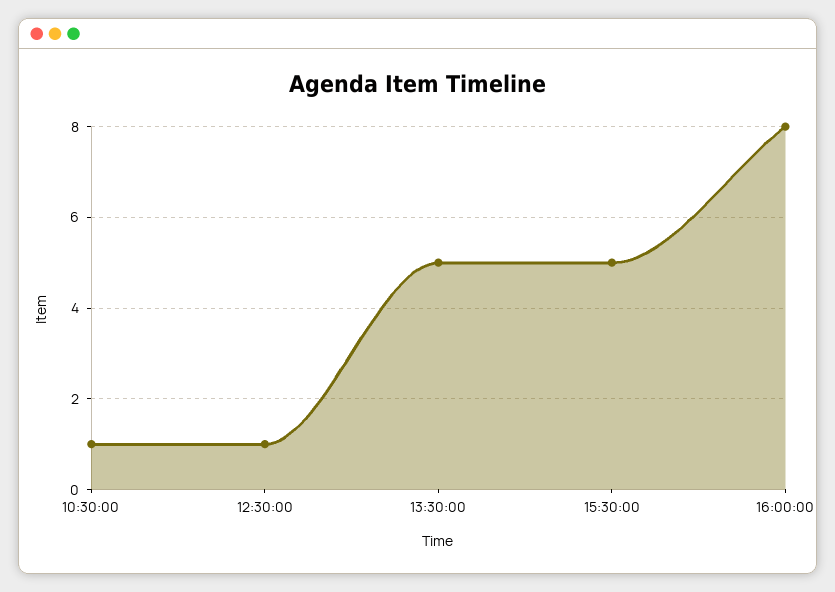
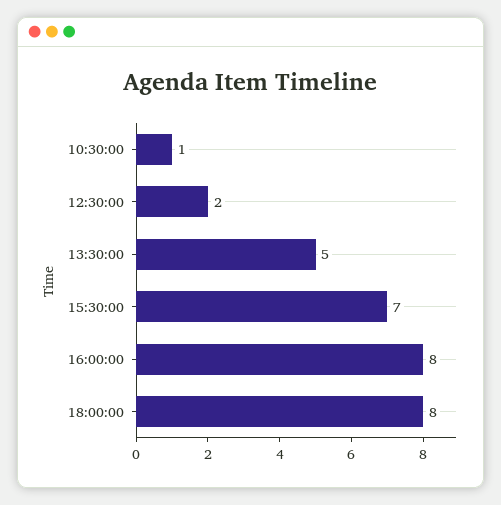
12:30:00: 1 -> 2
15:30:00: 5 -> 7
18:00:00: none -> 8

